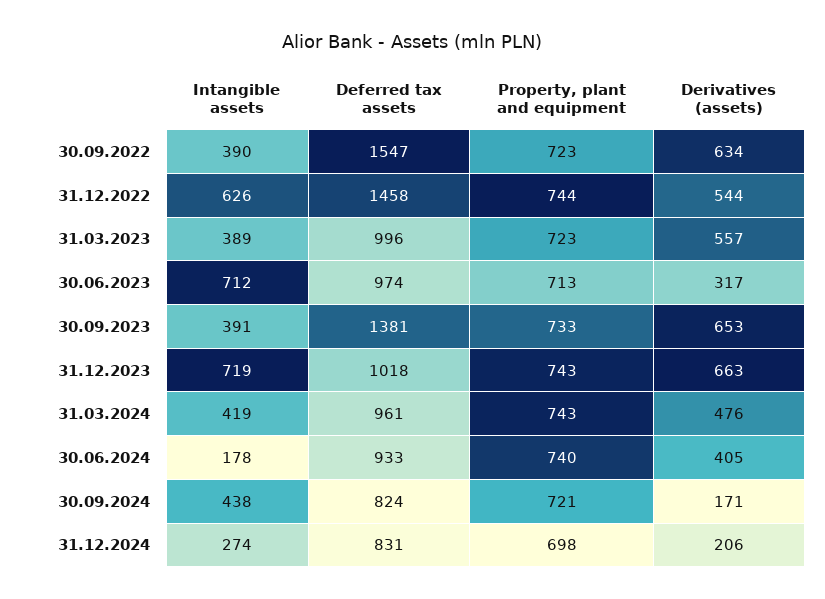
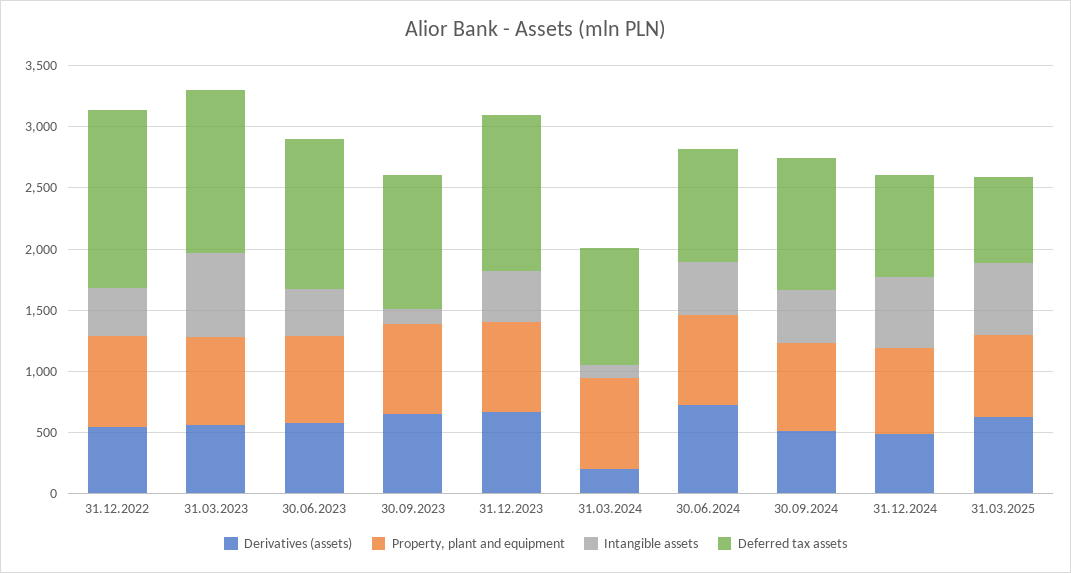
Intangible assets, 30.09.2022: 390 -> none
Deferred tax assets, 30.09.2022: 1547 -> none
Property, plant and equipment, 30.09.2022: 723 -> none
Derivatives (assets), 30.09.2022: 634 -> none
Intangible assets, 31.12.2022: 626 -> 400
Intangible assets, 31.03.2023: 389 -> 700
Deferred tax assets, 31.03.2023: 996 -> 1300
Intangible assets, 30.06.2023: 712 -> 400
Deferred tax assets, 30.06.2023: 974 -> 1200
Derivatives (assets), 30.06.2023: 317 -> 600
Intangible assets, 30.09.2023: 391 -> 100
Deferred tax assets, 30.09.2023: 1381 -> 1100
Intangible assets, 31.12.2023: 719 -> 400
Deferred tax assets, 31.12.2023: 1018 -> 1300
Intangible assets, 31.03.2024: 419 -> 100
Derivatives (assets), 31.03.2024: 476 -> 200
Intangible assets, 30.06.2024: 178 -> 400
Derivatives (assets), 30.06.2024: 405 -> 700
Deferred tax assets, 30.09.2024: 824 -> 1100
Derivatives (assets), 30.09.2024: 171 -> 500
Intangible assets, 31.12.2024: 274 -> 600
Derivatives (assets), 31.12.2024: 206 -> 500
Derivatives (assets), 31.03.2025: none -> 600
Property, plant and equipment, 31.03.2025: none -> 700
Intangible assets, 31.03.2025: none -> 600
Deferred tax assets, 31.03.2025: none -> 700

